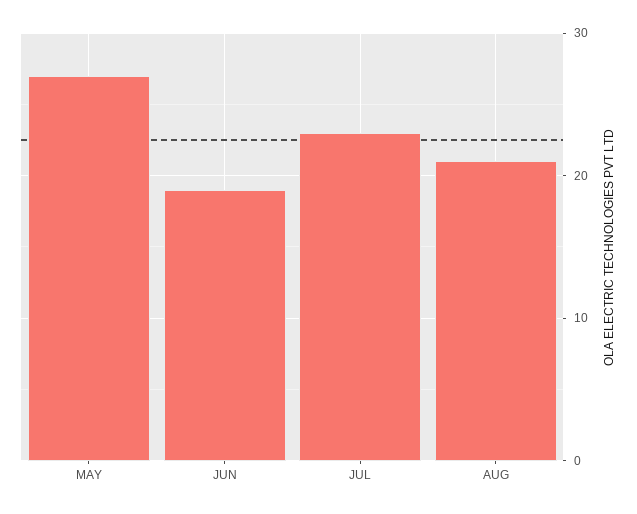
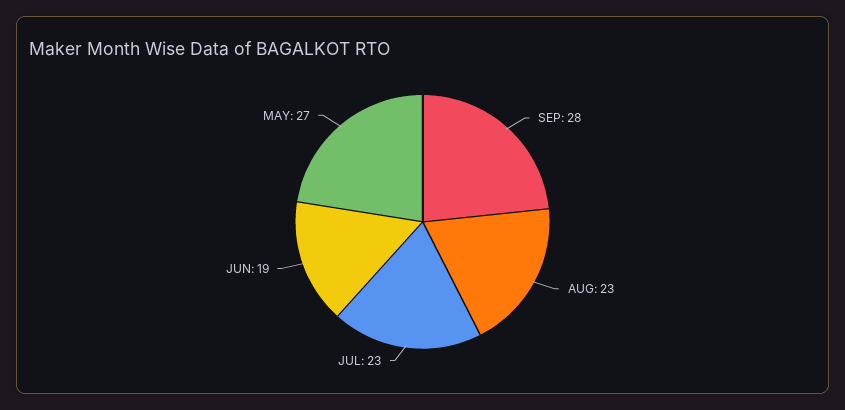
AUG: 21 -> 23
SEP: none -> 28

